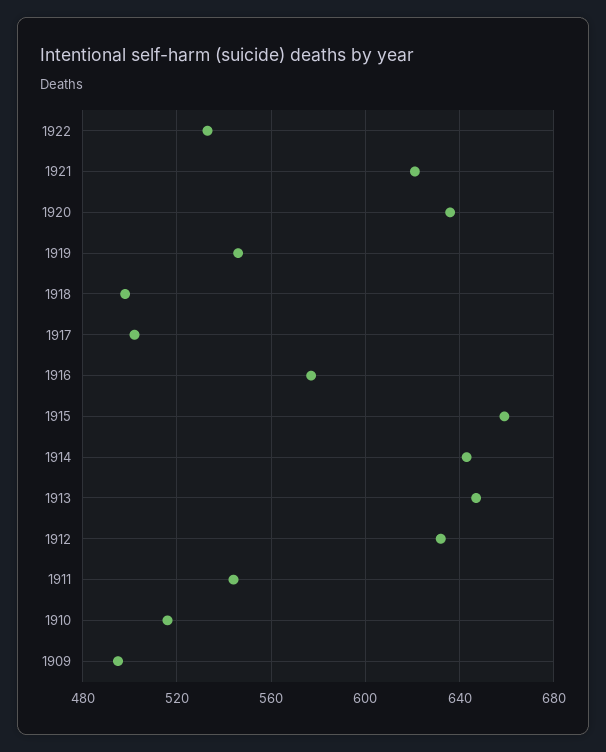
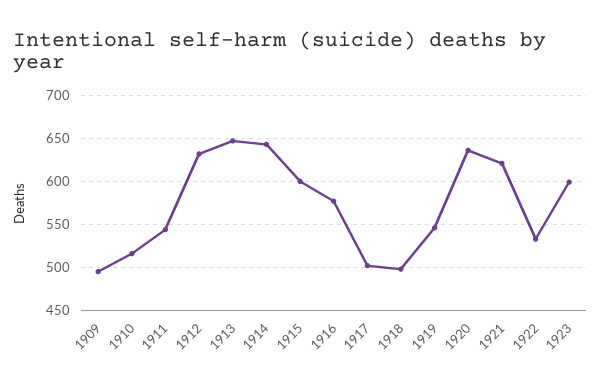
1915: 660 -> 600
1923: none -> 600

